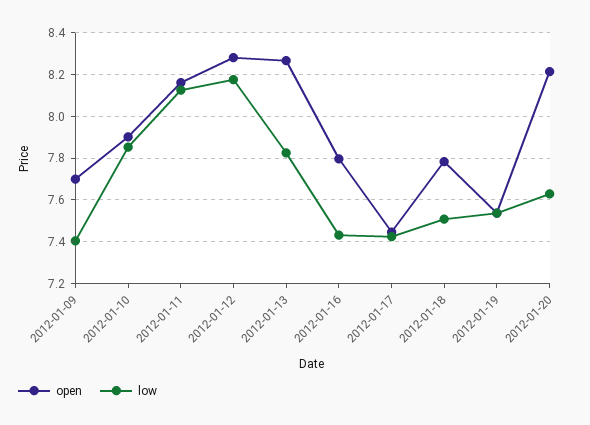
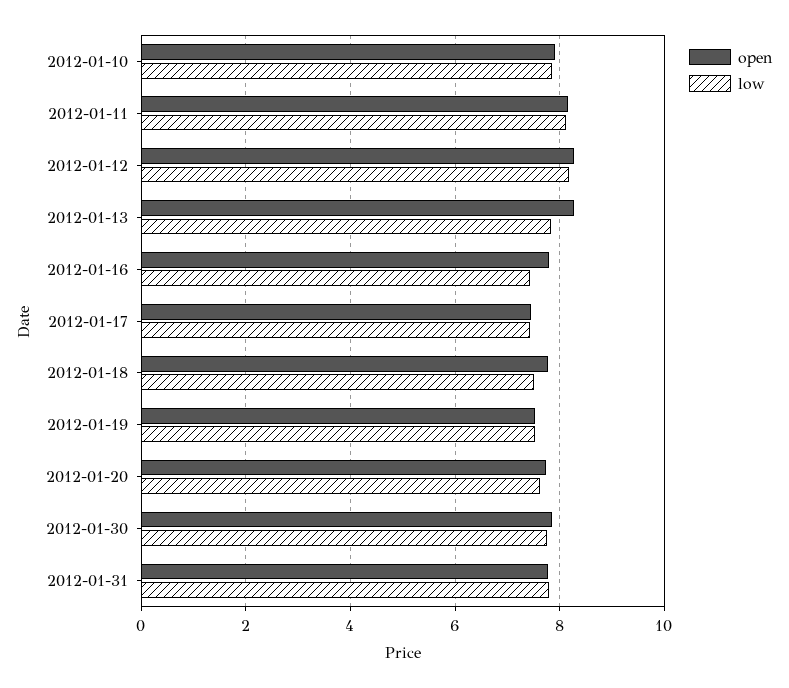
open, 2012-01-09: 7.7 -> none
low, 2012-01-09: 7.4 -> none
open, 2012-01-20: 8.2 -> 7.8
open, 2012-01-30: none -> 7.8
low, 2012-01-30: none -> 7.8
open, 2012-01-31: none -> 7.8
low, 2012-01-31: none -> 7.8

